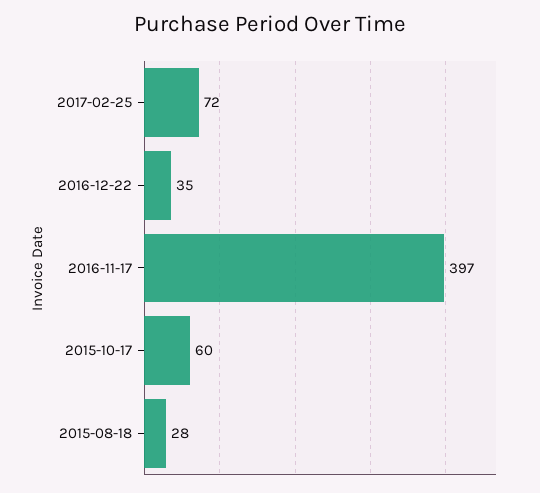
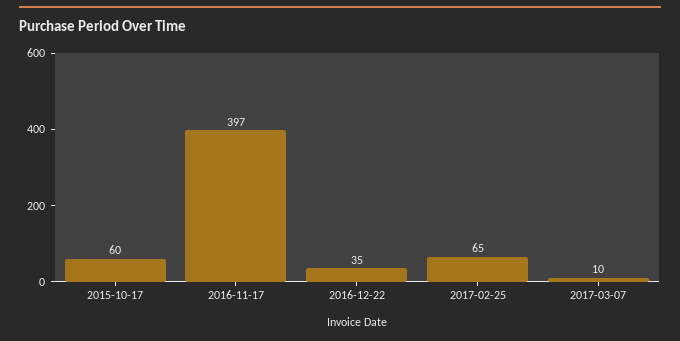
2017-02-25: 72 -> 65
2015-08-18: 28 -> none
2017-03-07: none -> 10

